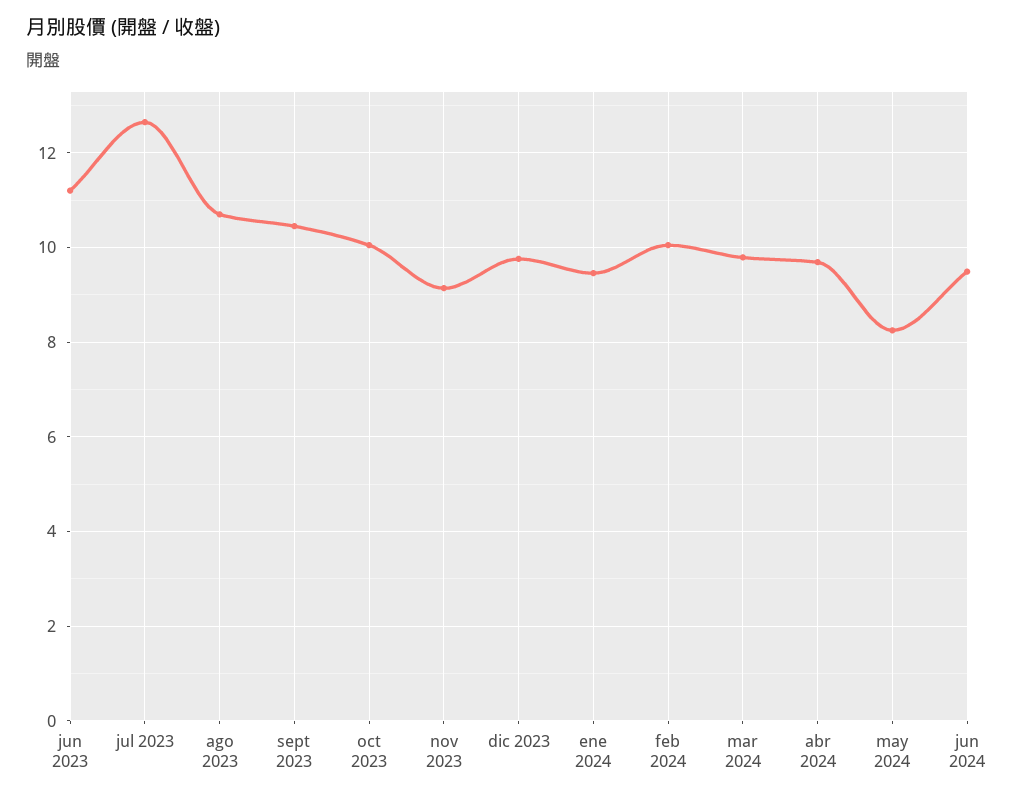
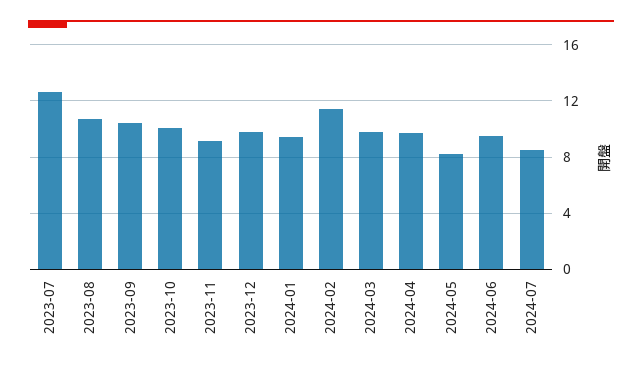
jun 2023: 11.2 -> none
feb 2024: 10 -> 11.5
2024-07: none -> 8.5

